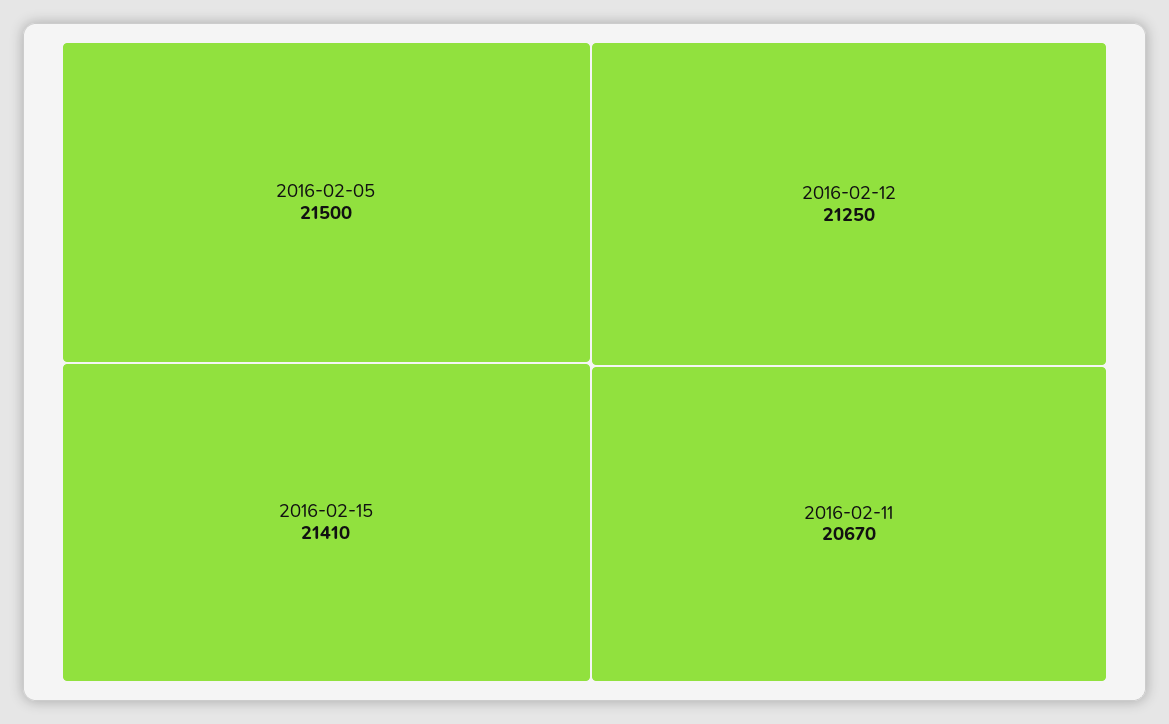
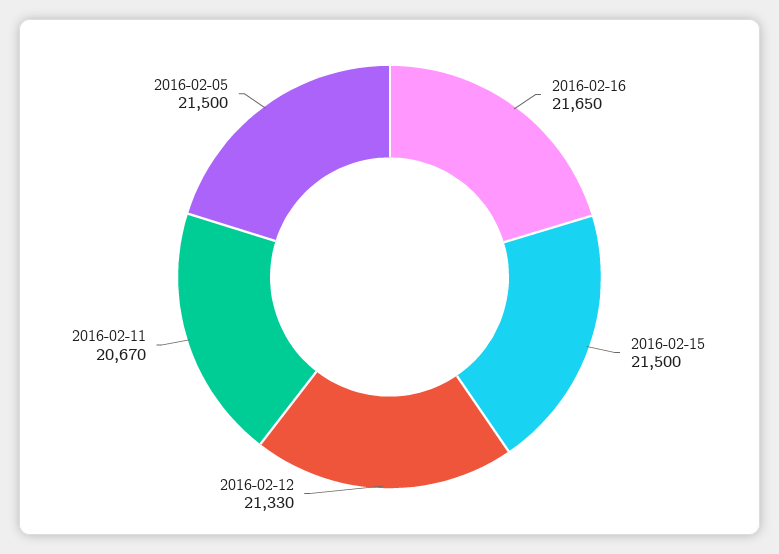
2016-02-15: 21410 -> 21500
2016-02-12: 21250 -> 21330
2016-02-16: none -> 21650

